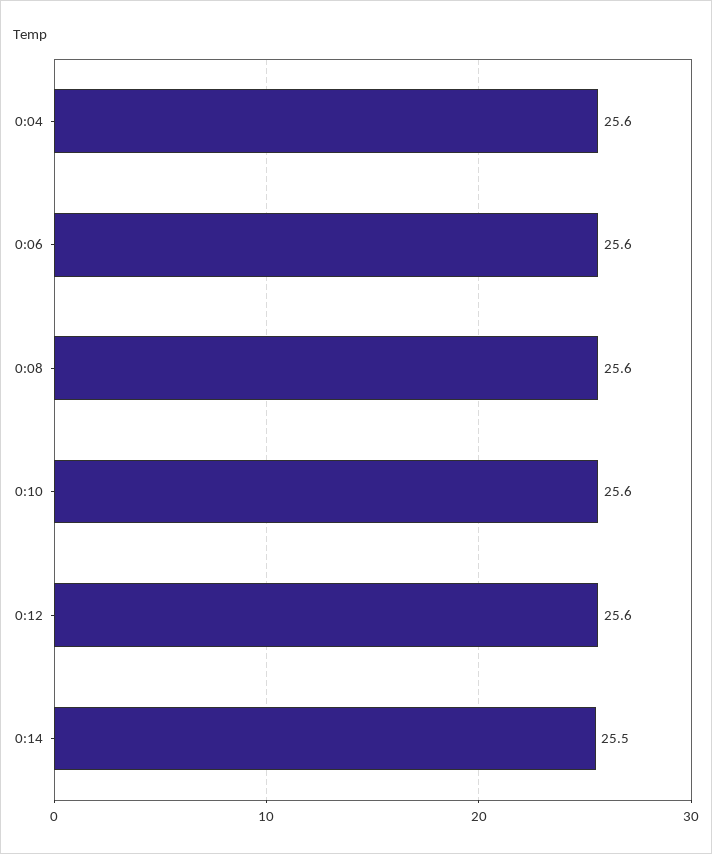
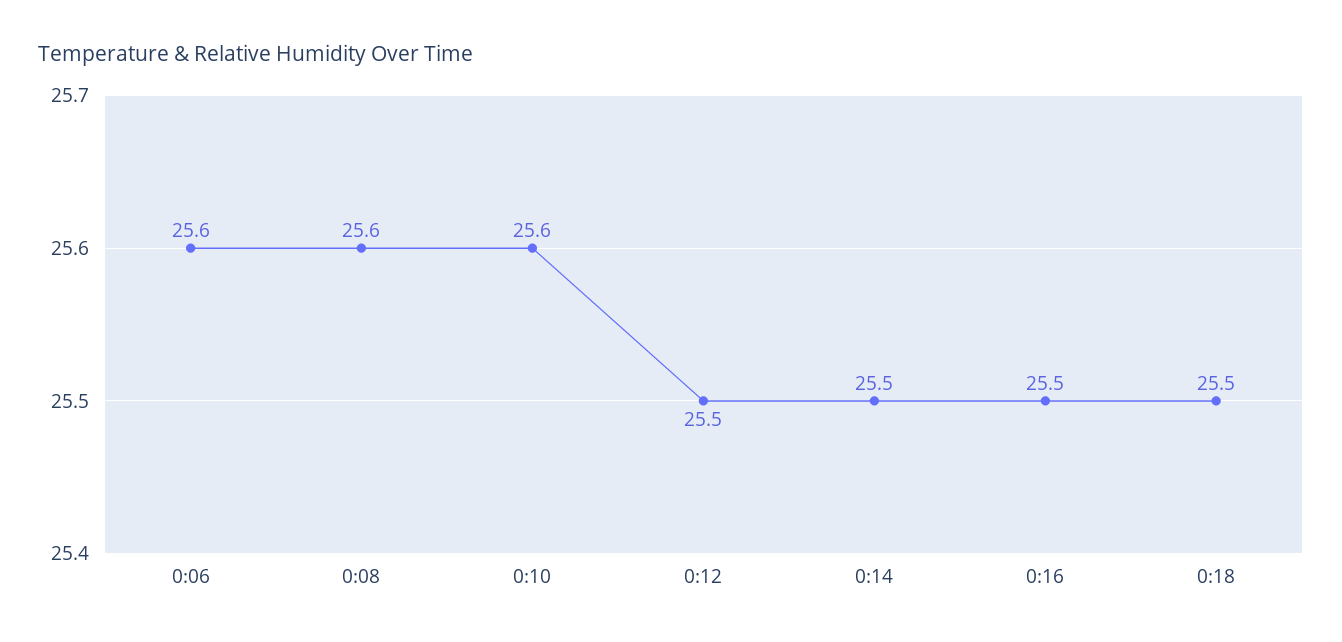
0:04: 25.6 -> none
0:12: 25.6 -> 25.5
0:16: none -> 25.5
0:18: none -> 25.5

